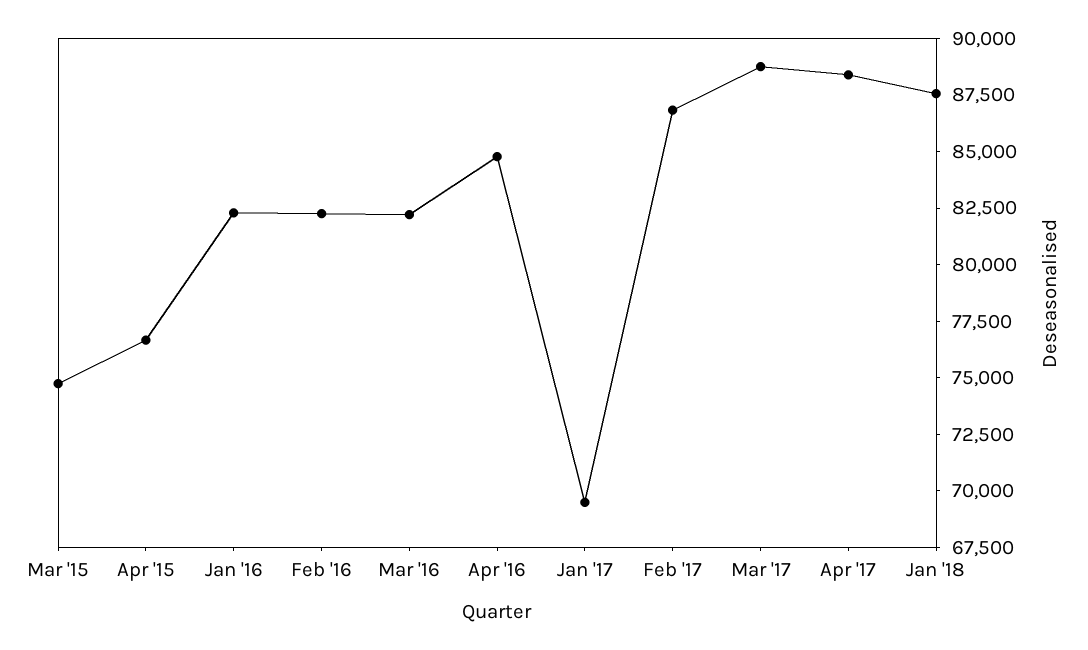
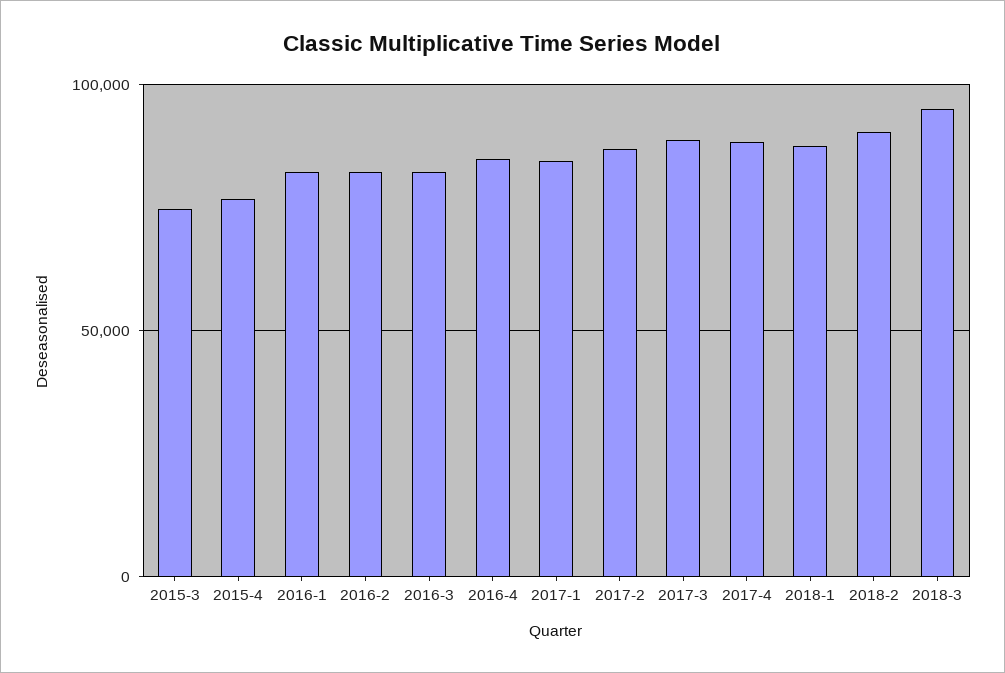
Jan '17: 69500 -> 85000
2018-2: none -> 90000
2018-3: none -> 95000

